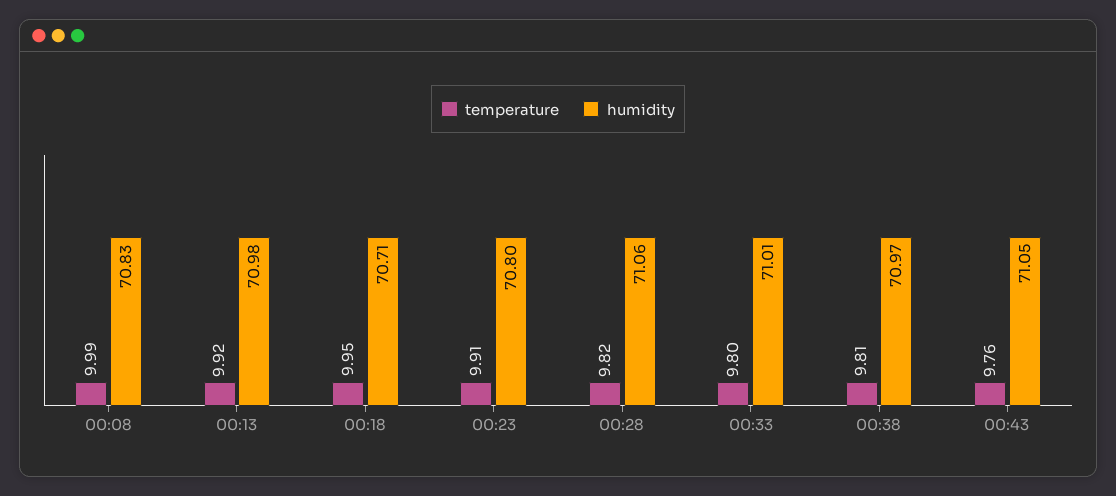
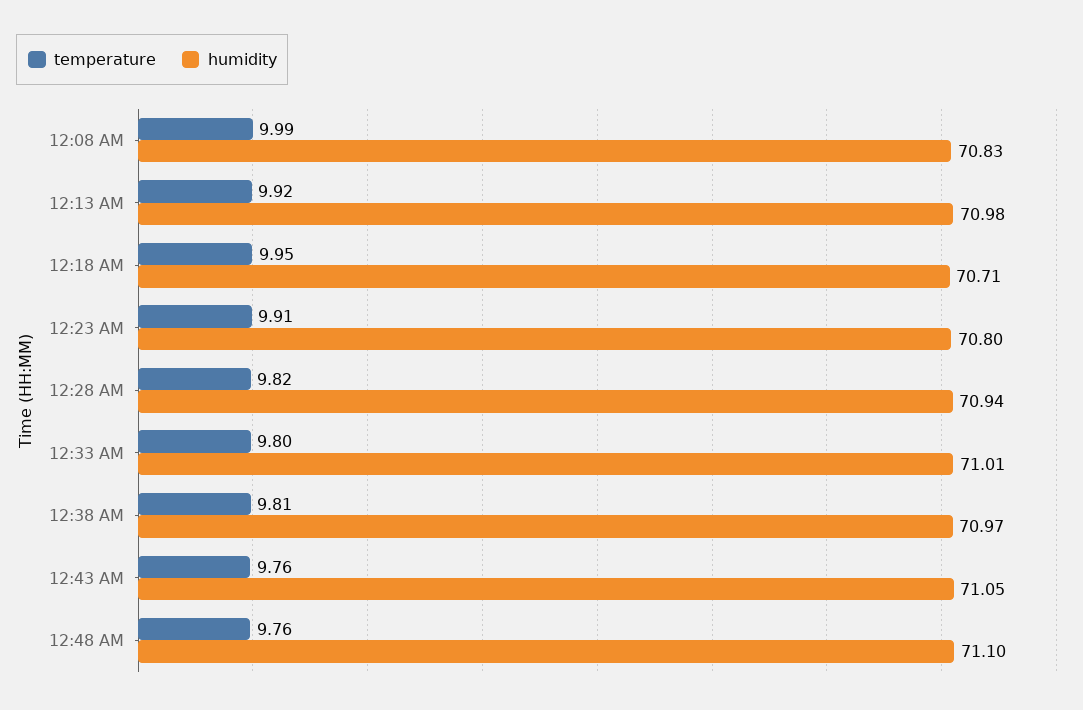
humidity, 00:28: 71.06 -> 70.94
temperature, 12:48 AM: none -> 9.76
humidity, 12:48 AM: none -> 71.1

